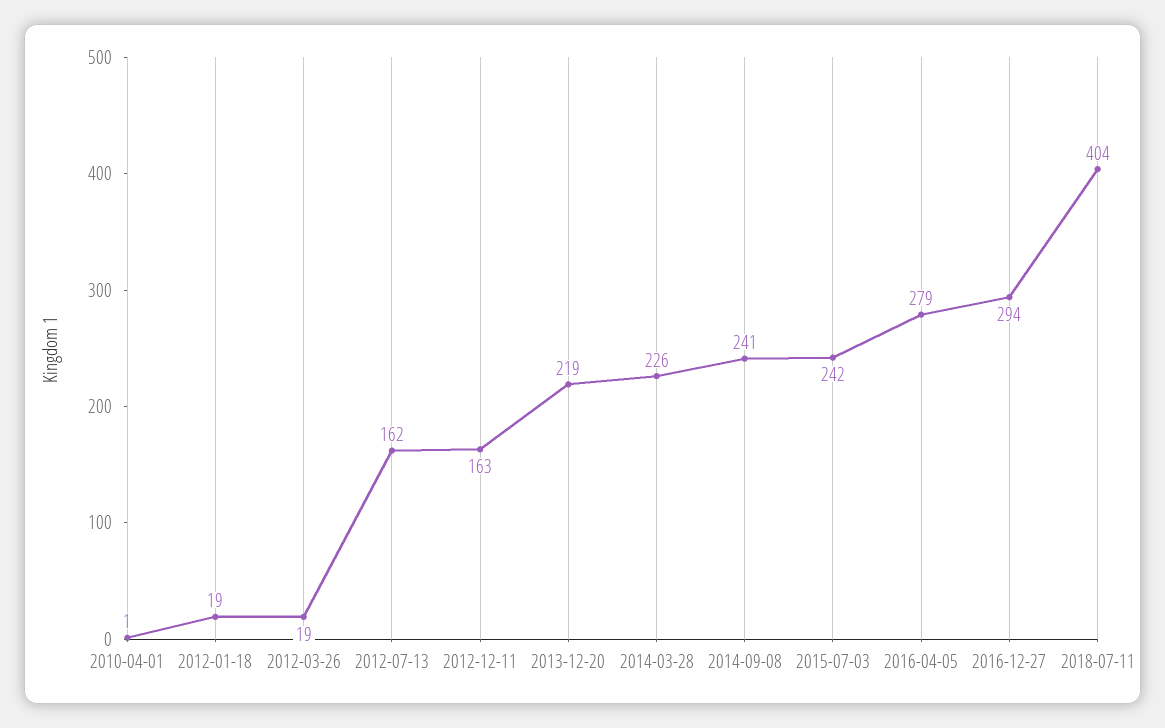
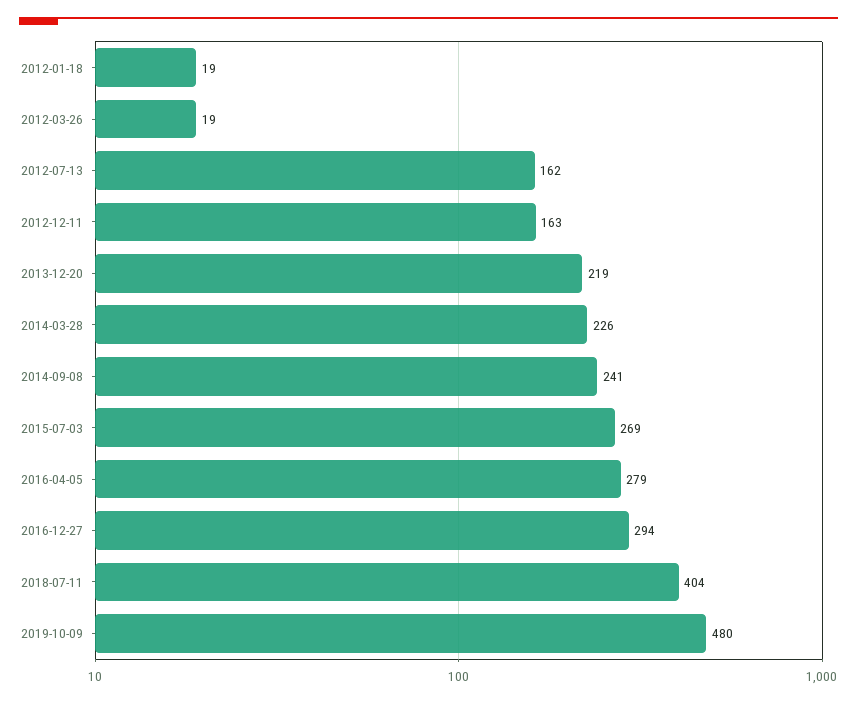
2010-04-01: 1 -> none
2015-07-03: 242 -> 269
2019-10-09: none -> 480

